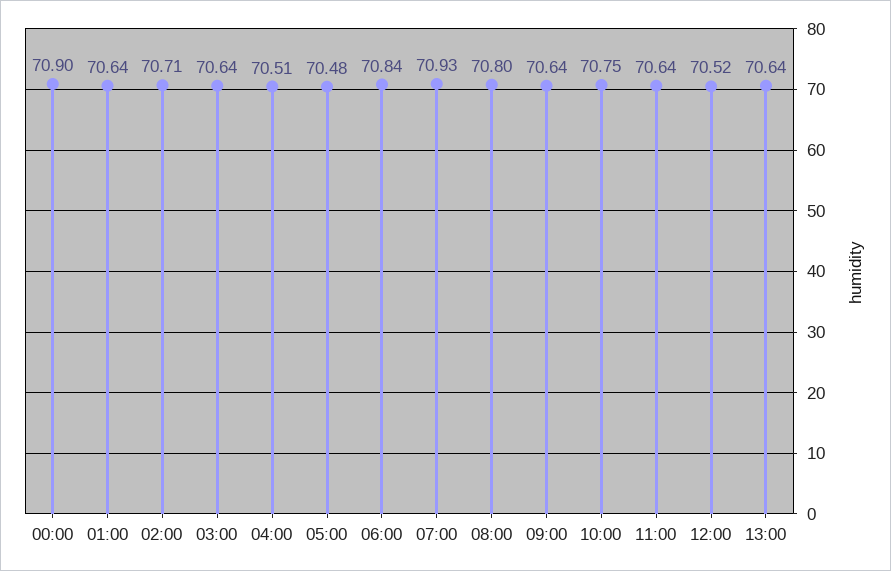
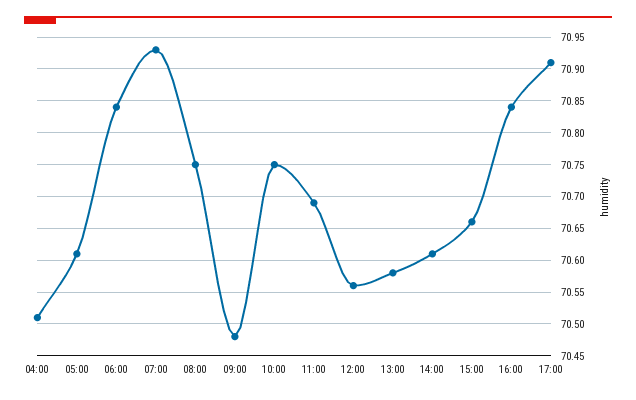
00:00: 70.9 -> none
01:00: 70.64 -> none
02:00: 70.71 -> none
03:00: 70.64 -> none
05:00: 70.48 -> 70.61
08:00: 70.8 -> 70.75
09:00: 70.64 -> 70.48
11:00: 70.64 -> 70.69
12:00: 70.52 -> 70.56
13:00: 70.64 -> 70.58
14:00: none -> 70.61
15:00: none -> 70.66
16:00: none -> 70.84
17:00: none -> 70.91

